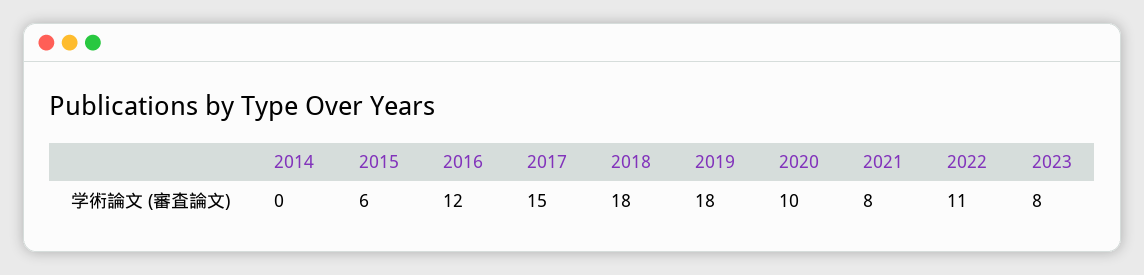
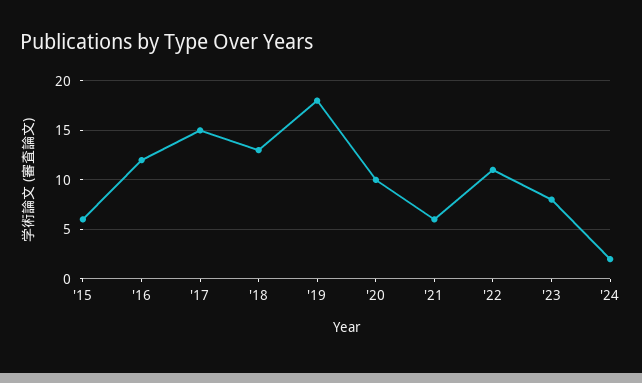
2014: 0 -> none
2018: 18 -> 13
2021: 8 -> 6
'24: none -> 2

